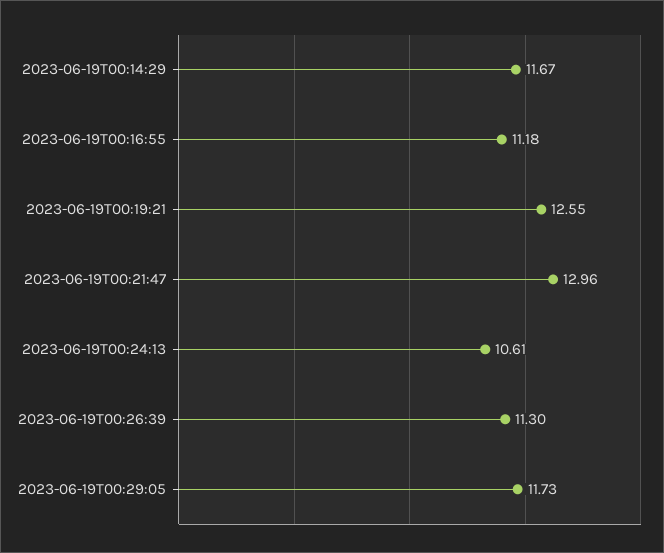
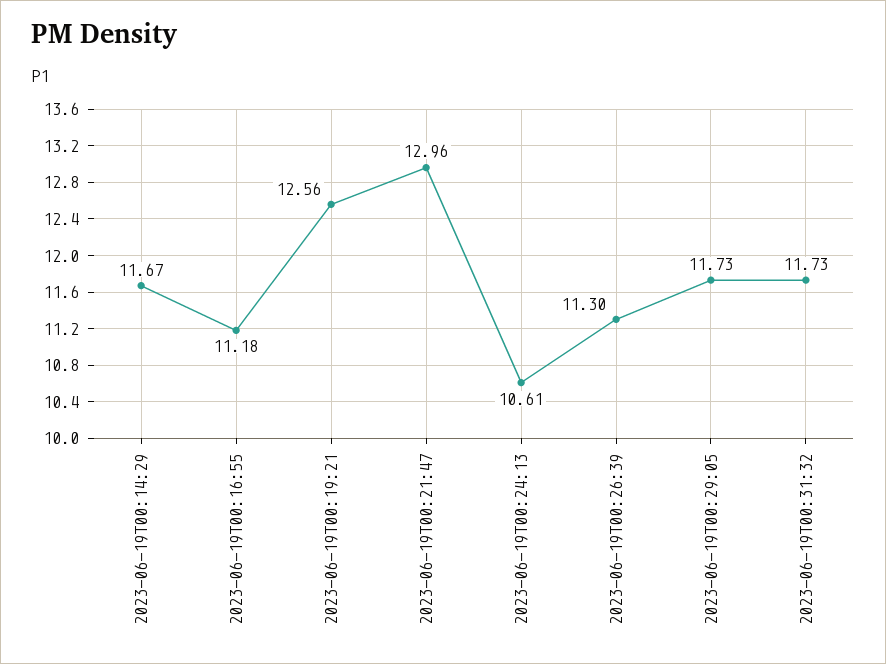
2023-06-19T00:19:21: 12.55 -> 12.56
2023-06-19T00:31:32: none -> 11.73

